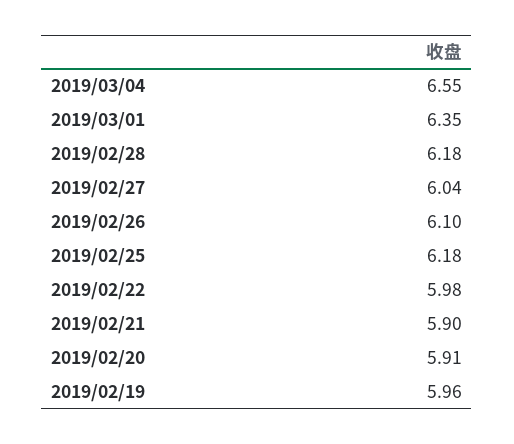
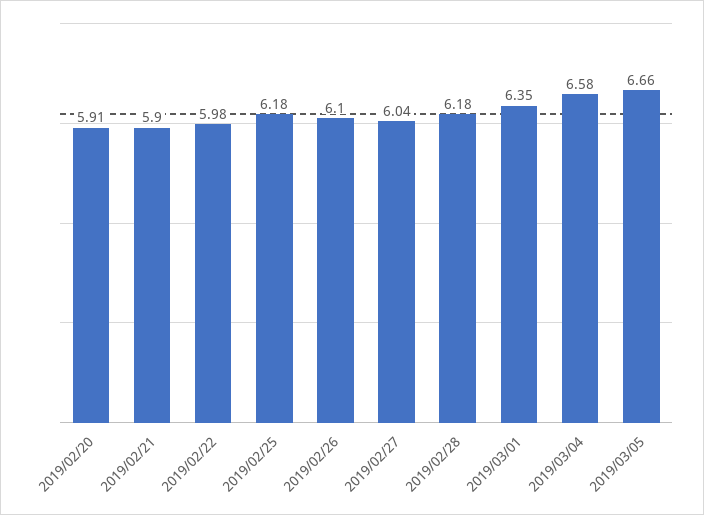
2019/03/04: 6.55 -> 6.58
2019/02/19: 5.96 -> none
2019/03/05: none -> 6.66

